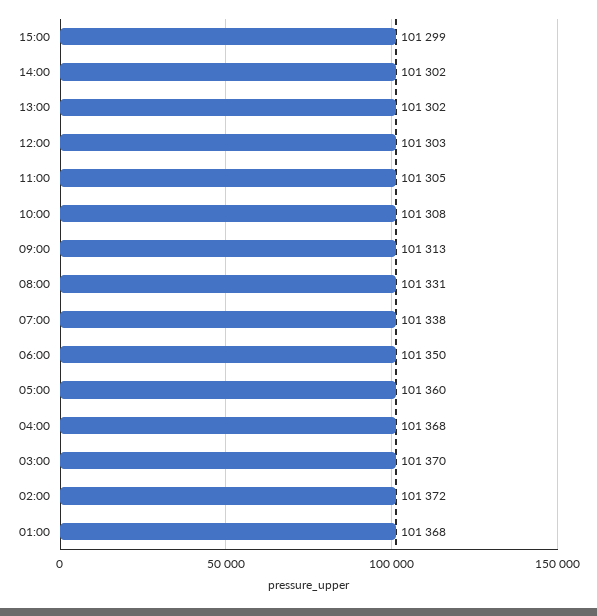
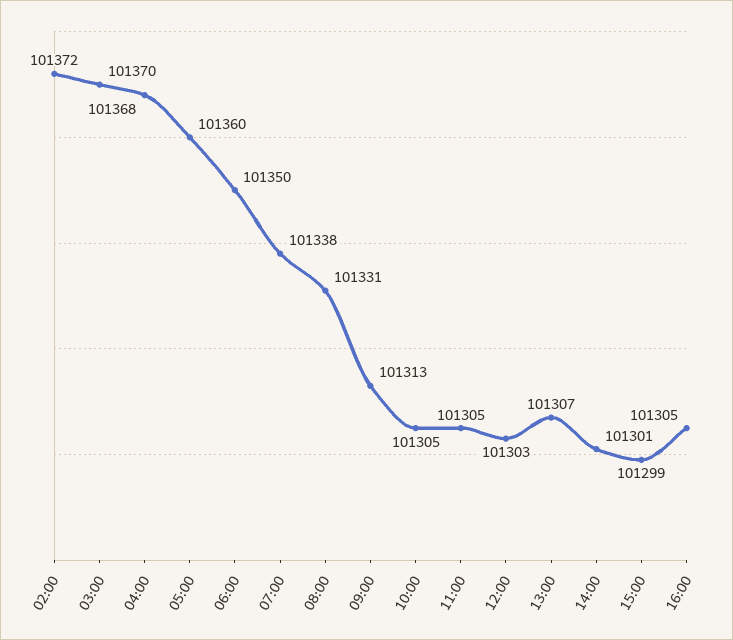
14:00: 101302 -> 101301
13:00: 101302 -> 101307
10:00: 101308 -> 101305
01:00: 101368 -> none
16:00: none -> 101305

